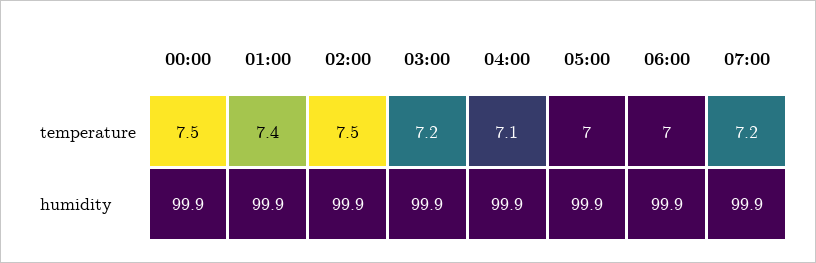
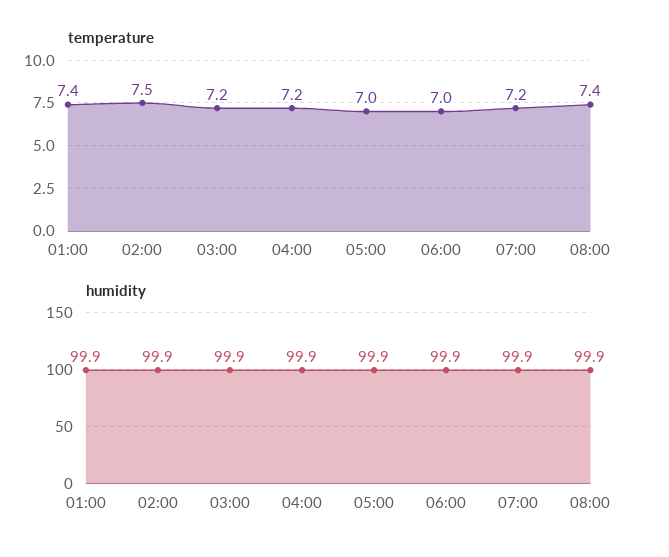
temperature, 00:00: 7.5 -> none
temperature, 04:00: 7.1 -> 7.2
humidity, 00:00: 99.9 -> none
temperature, 08:00: none -> 7.4
humidity, 08:00: none -> 99.9

